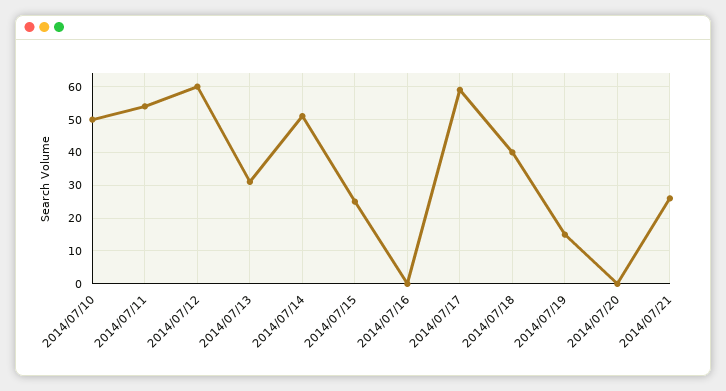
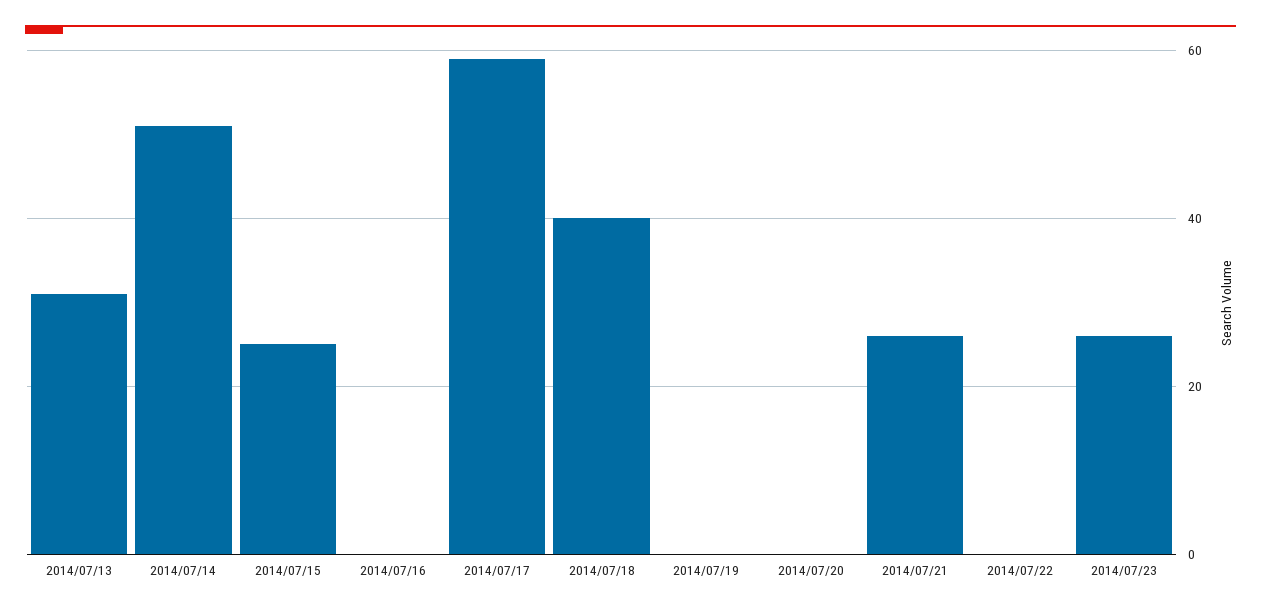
2014/07/10: 50 -> none
2014/07/11: 55 -> none
2014/07/12: 60 -> none
2014/07/19: 15 -> 0
2014/07/22: none -> 0
2014/07/23: none -> 25

